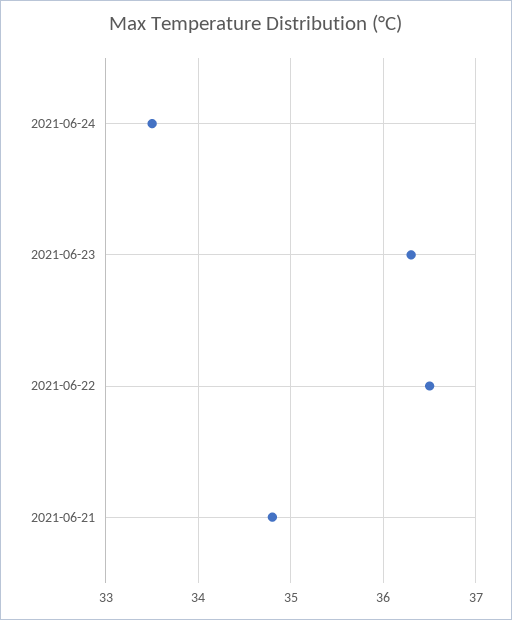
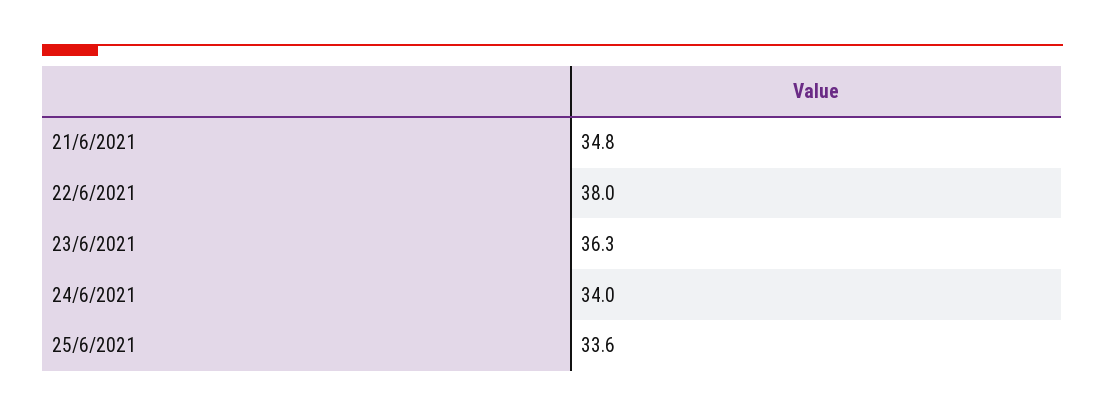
2021-06-24: 33.5 -> 34
2021-06-22: 36.5 -> 38
25/6/2021: none -> 33.6

